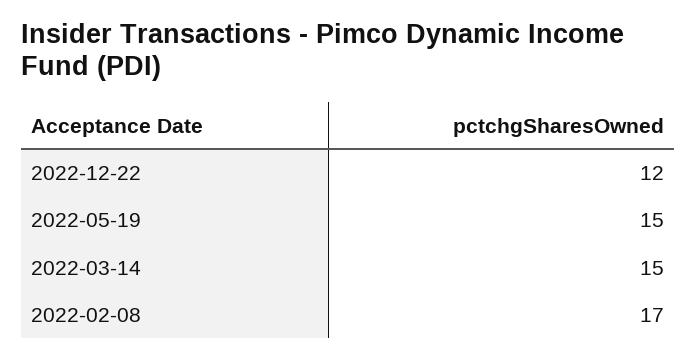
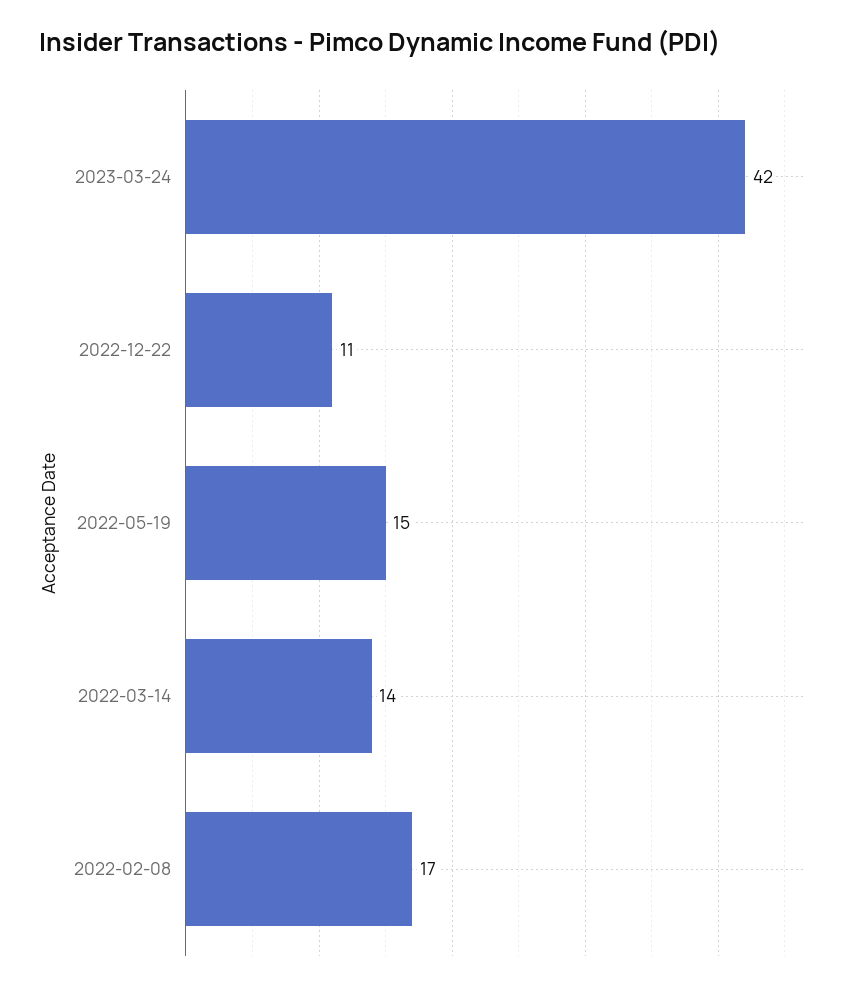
2022-12-22: 12 -> 11
2022-03-14: 15 -> 14
2023-03-24: none -> 42

